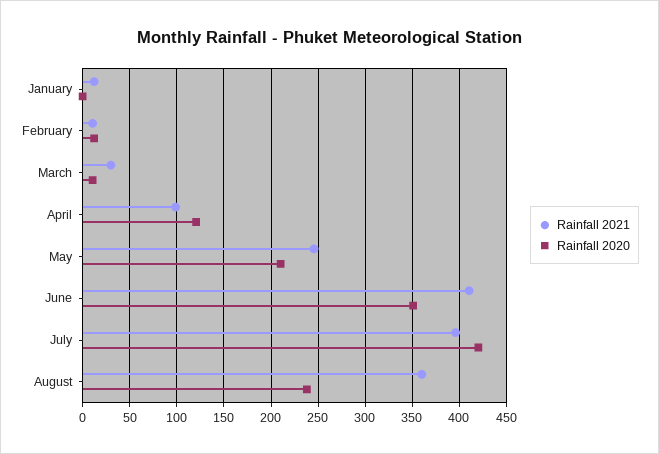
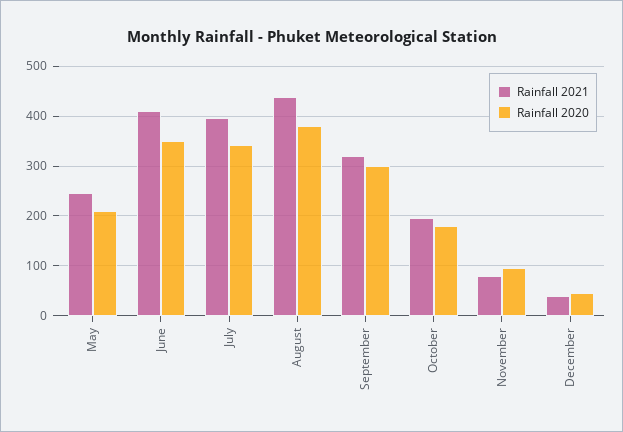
Rainfall 2021, January: 10 -> none
Rainfall 2020, January: 0 -> none
Rainfall 2021, February: 10 -> none
Rainfall 2020, February: 10 -> none
Rainfall 2021, March: 30 -> none
Rainfall 2020, March: 10 -> none
Rainfall 2021, April: 100 -> none
Rainfall 2020, April: 120 -> none
Rainfall 2020, July: 420 -> 340
Rainfall 2021, August: 360 -> 440
Rainfall 2020, August: 240 -> 380
Rainfall 2021, September: none -> 320
Rainfall 2020, September: none -> 300
Rainfall 2021, October: none -> 200
Rainfall 2020, October: none -> 180
Rainfall 2021, November: none -> 80
Rainfall 2020, November: none -> 100
Rainfall 2021, December: none -> 40
Rainfall 2020, December: none -> 40

